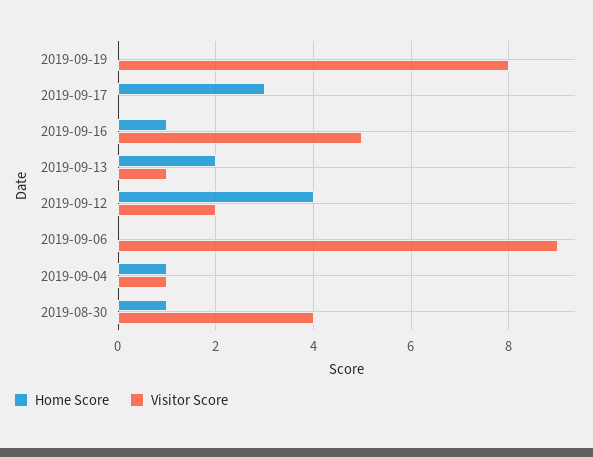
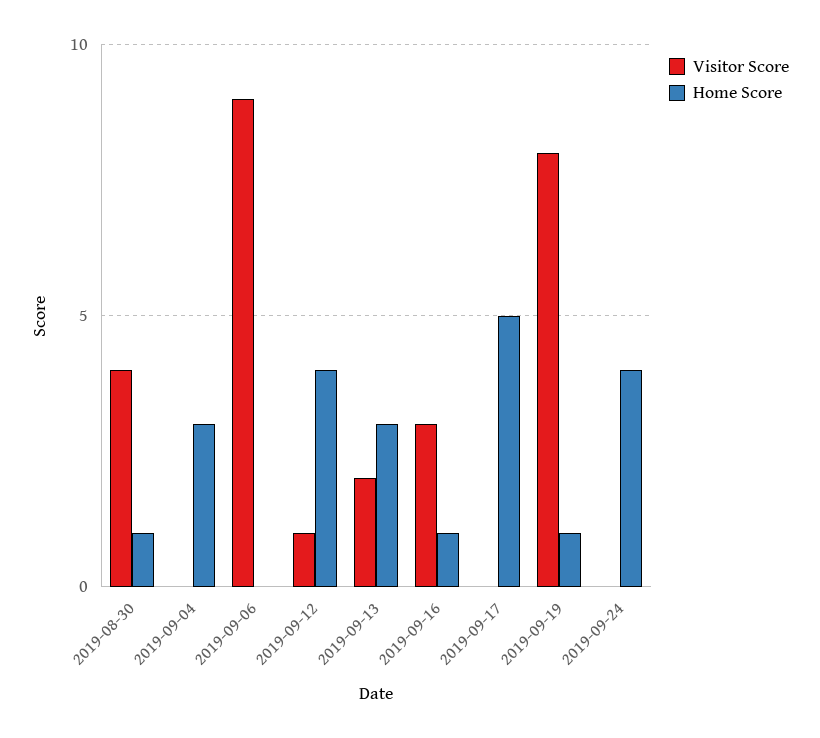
Home Score, 2019-09-19: 0 -> 1
Home Score, 2019-09-17: 3 -> 5
Visitor Score, 2019-09-16: 5 -> 3
Home Score, 2019-09-13: 2 -> 3
Visitor Score, 2019-09-13: 1 -> 2
Visitor Score, 2019-09-12: 2 -> 1
Home Score, 2019-09-04: 1 -> 3
Visitor Score, 2019-09-04: 1 -> 0
Visitor Score, 2019-09-24: none -> 0
Home Score, 2019-09-24: none -> 4

